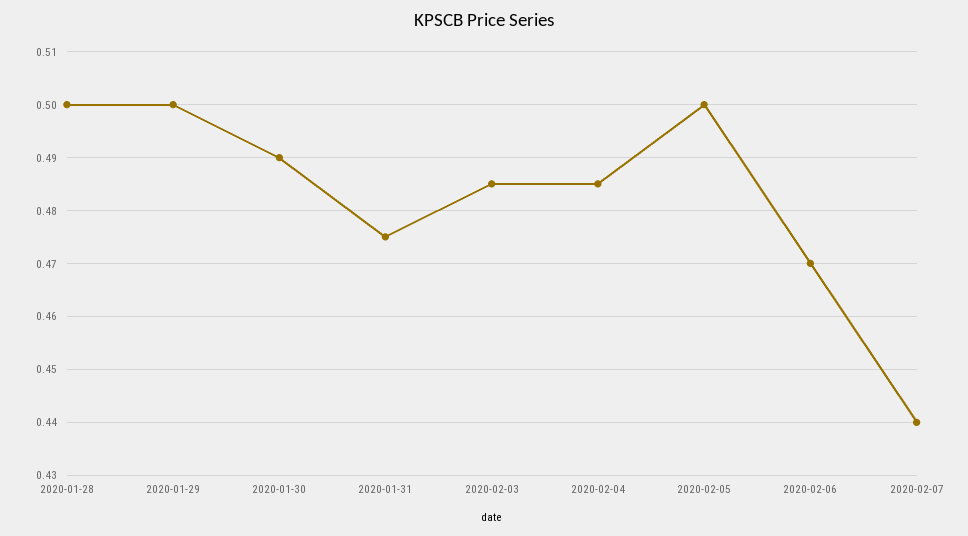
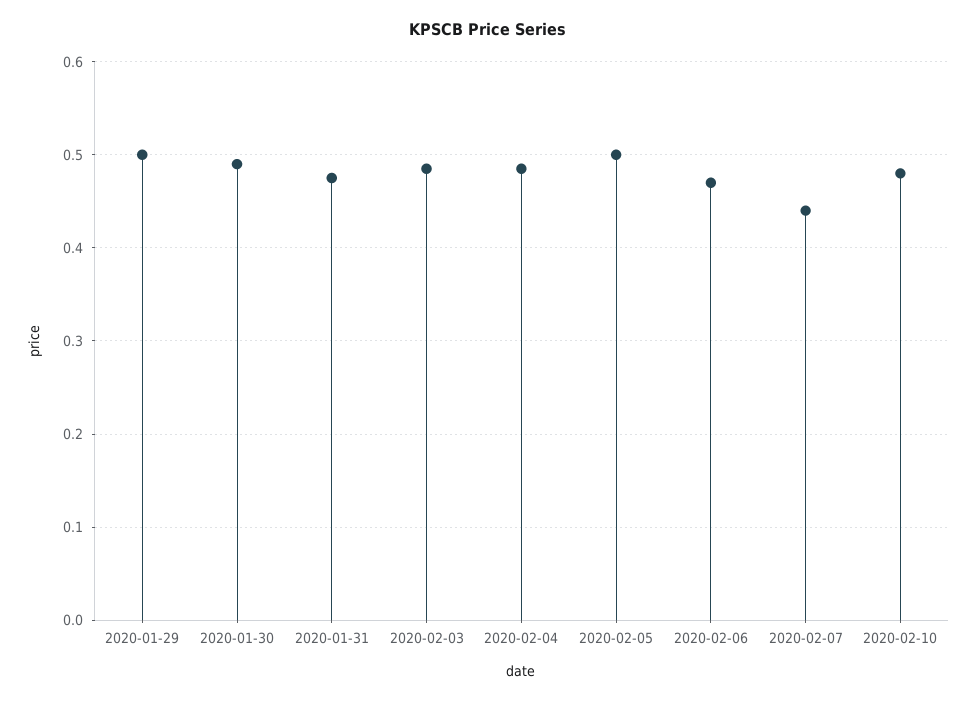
2020-01-28: 0.5 -> none
2020-02-10: none -> 0.48

